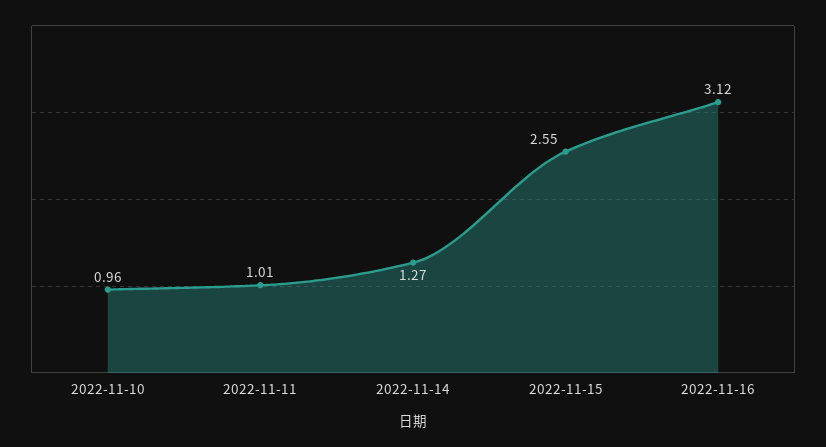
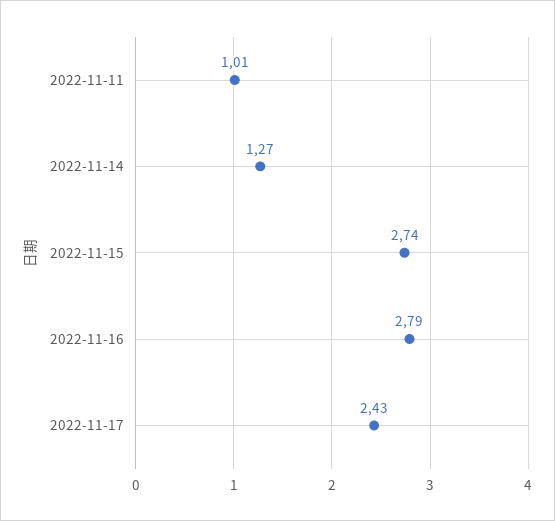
2022-11-10: 0.96 -> none
2022-11-15: 2.55 -> 2.74
2022-11-16: 3.12 -> 2.79
2022-11-17: none -> 2.43

